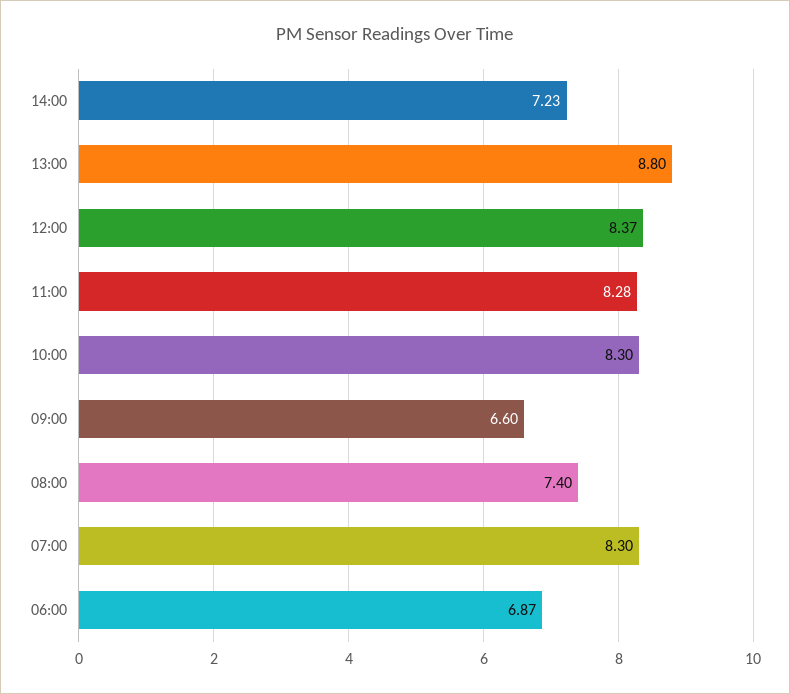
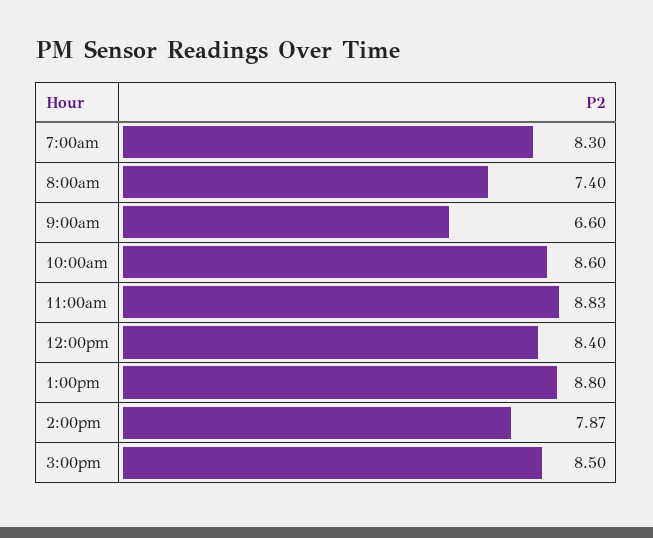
14:00: 7.23 -> 7.87
12:00: 8.37 -> 8.4
11:00: 8.28 -> 8.83
10:00: 8.3 -> 8.6
06:00: 6.87 -> none
3:00pm: none -> 8.5

